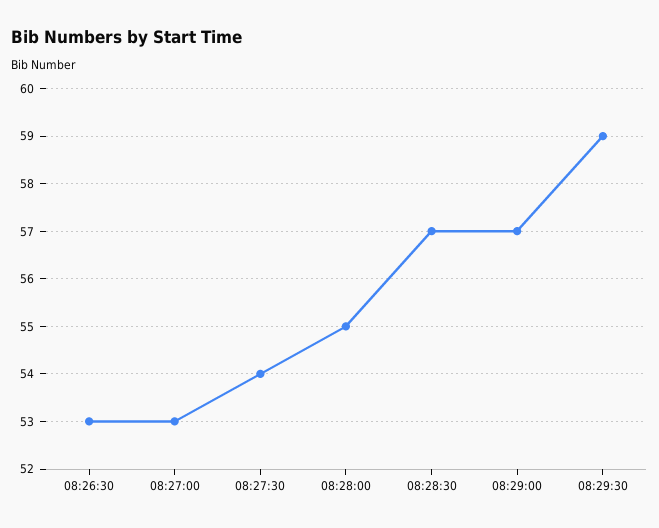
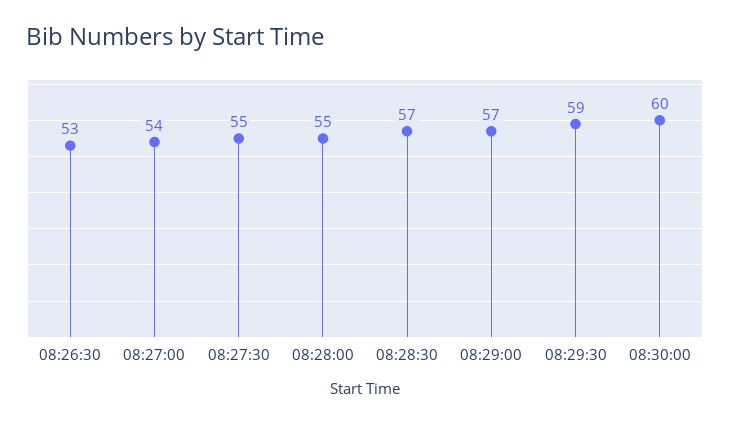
08:27:00: 53 -> 54
08:27:30: 54 -> 55
08:30:00: none -> 60

